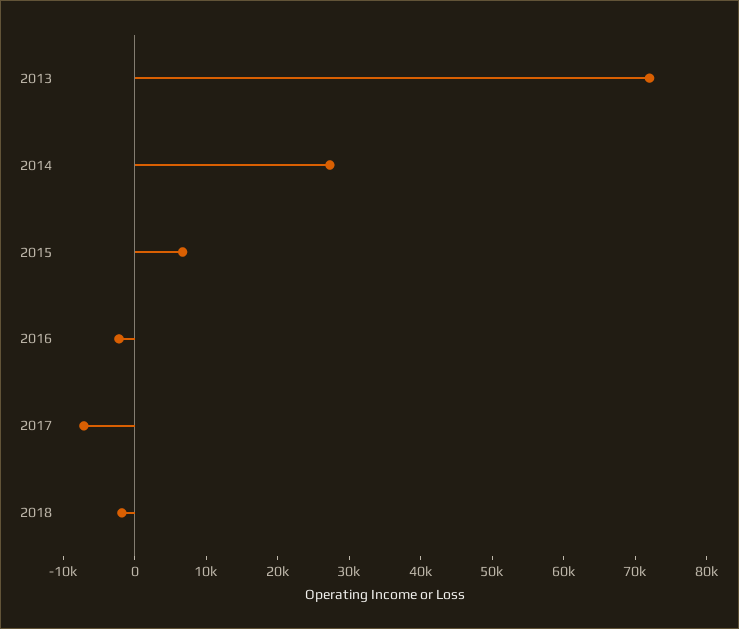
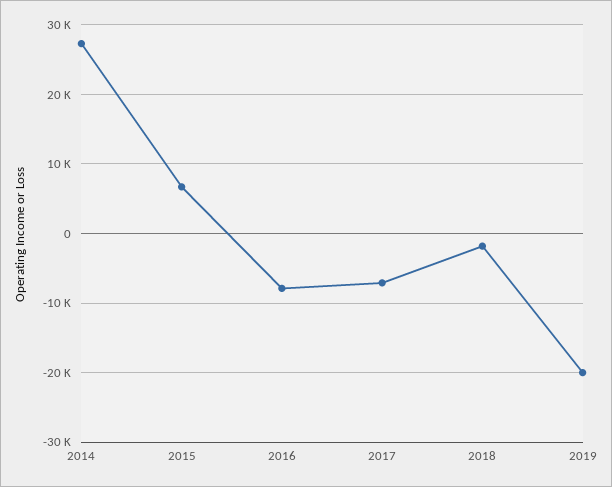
2013: 72000 -> none
2016: -2000 -> -8000
2019: none -> -20000

